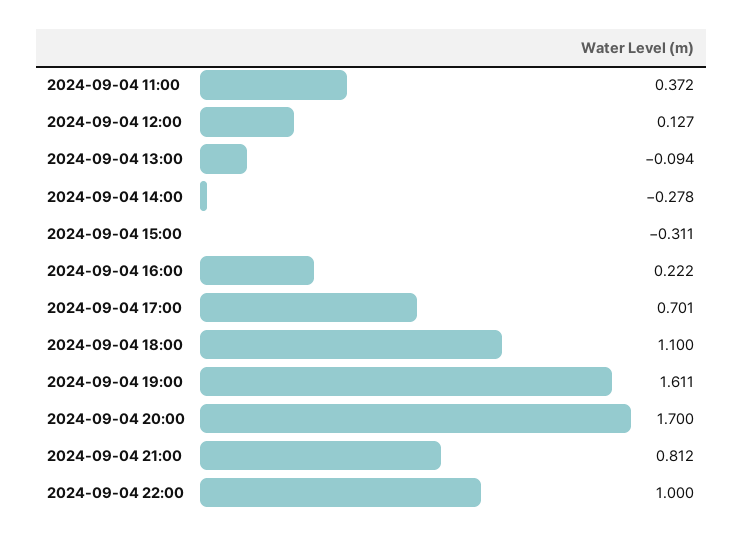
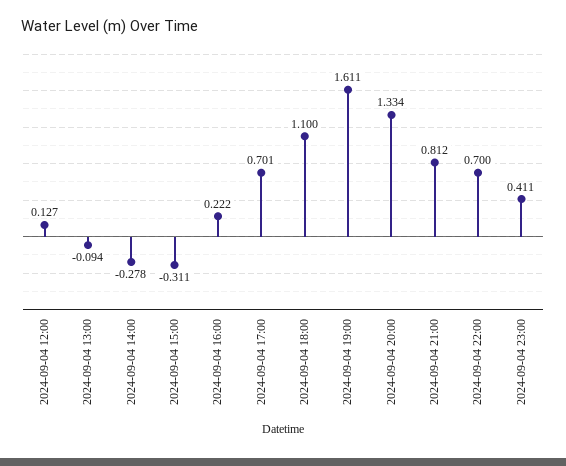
2024-09-04 11:00: 0.372 -> none
2024-09-04 20:00: 1.7 -> 1.334
2024-09-04 22:00: 1 -> 0.7
2024-09-04 23:00: none -> 0.411

